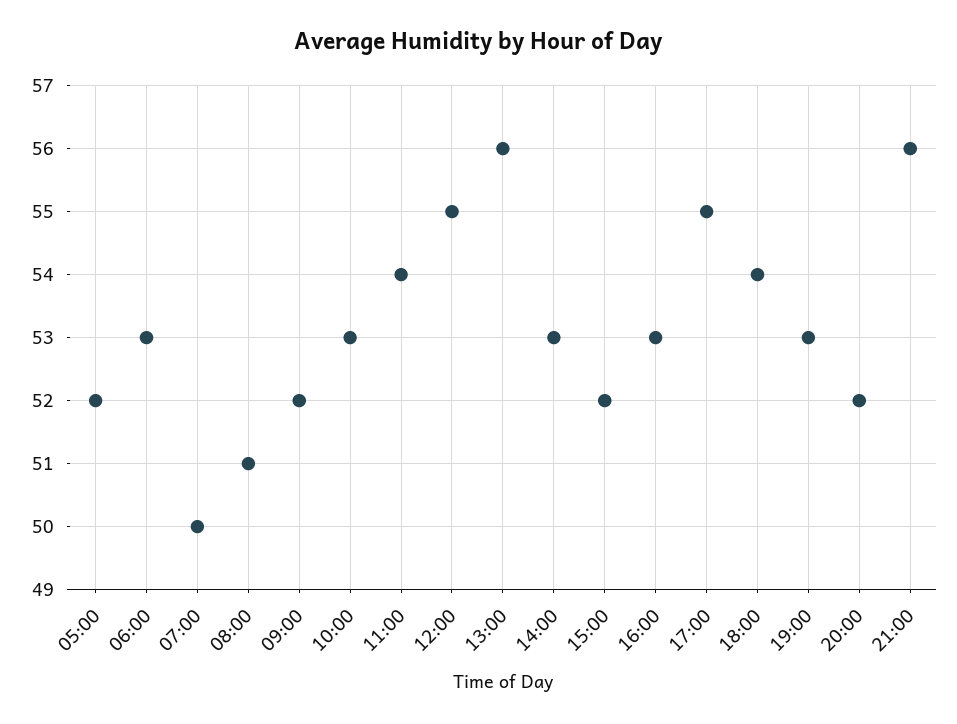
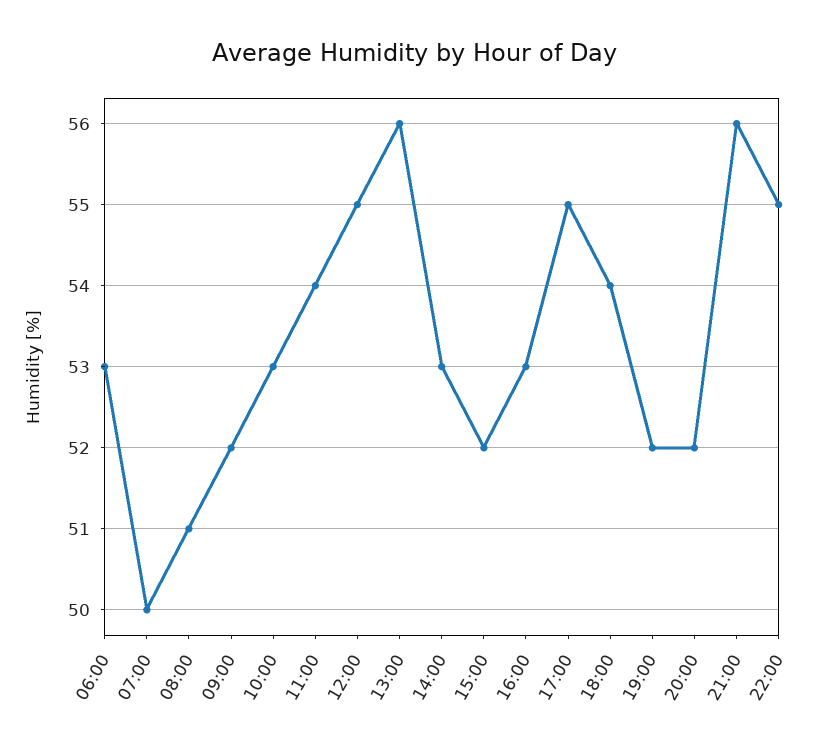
05:00: 52 -> none
19:00: 53 -> 52
22:00: none -> 55

